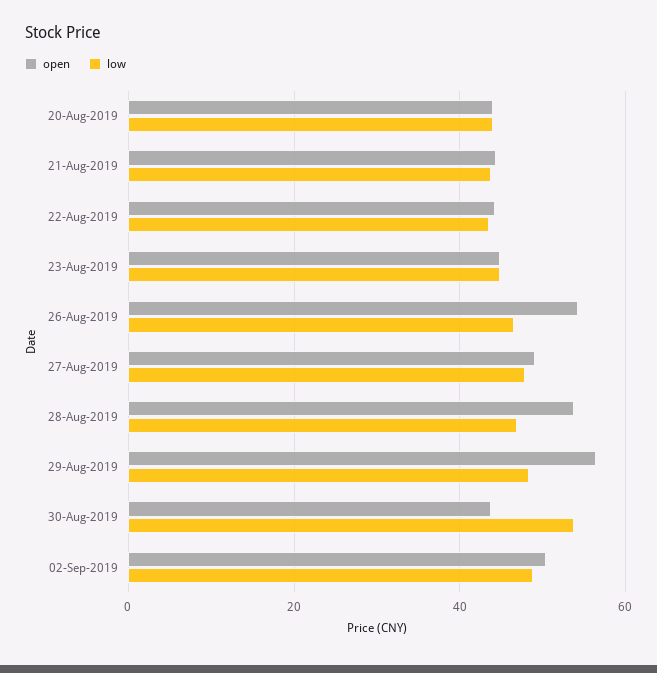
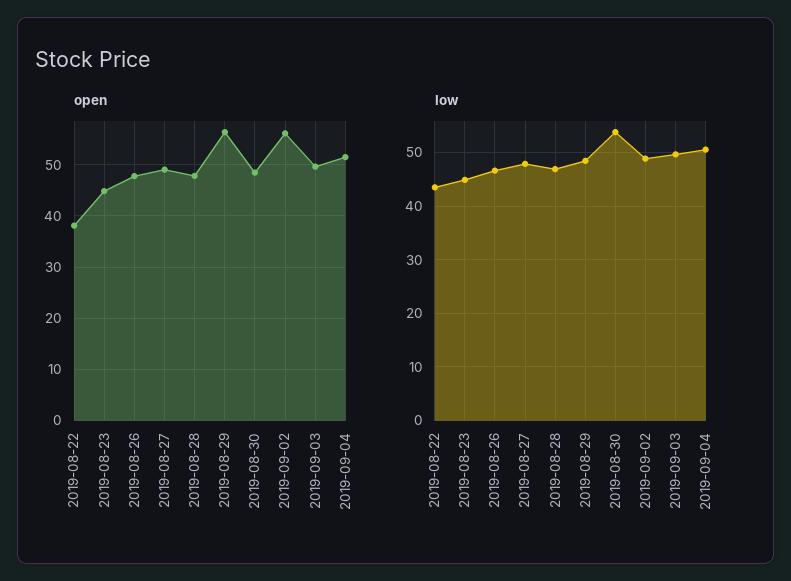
open, 20-Aug-2019: 44 -> none
low, 20-Aug-2019: 44 -> none
open, 21-Aug-2019: 44 -> none
low, 21-Aug-2019: 44 -> none
open, 22-Aug-2019: 44 -> 38
open, 26-Aug-2019: 54 -> 48
open, 28-Aug-2019: 54 -> 48
open, 30-Aug-2019: 44 -> 48
open, 02-Sep-2019: 50 -> 56
open, 2019-09-03: none -> 50
open, 2019-09-04: none -> 52
low, 2019-09-03: none -> 50
low, 2019-09-04: none -> 50

